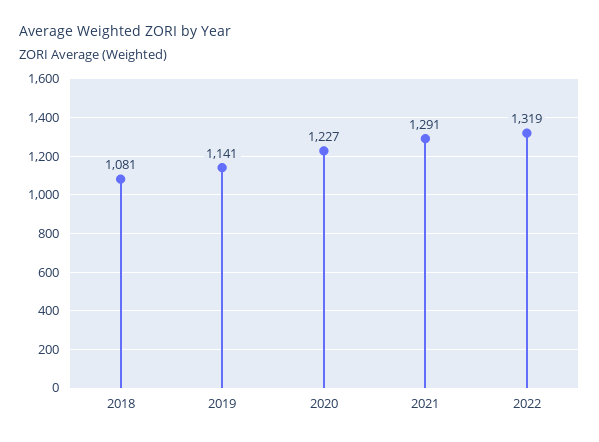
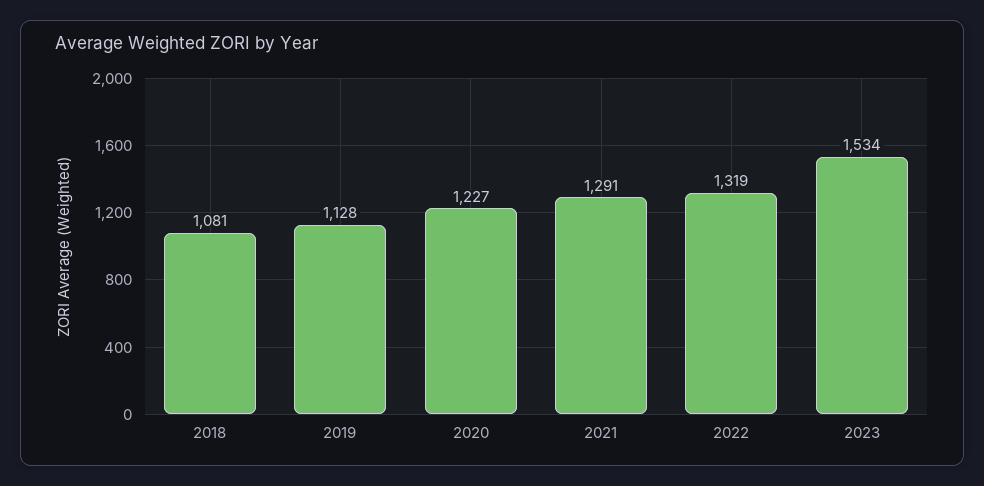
2019: 1141 -> 1128
2023: none -> 1534

